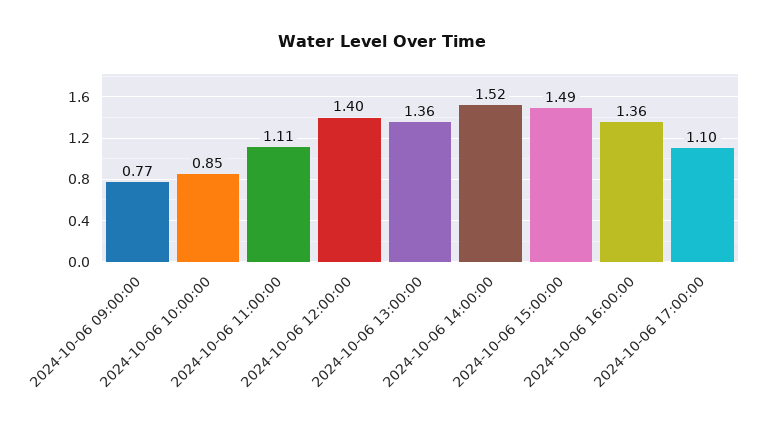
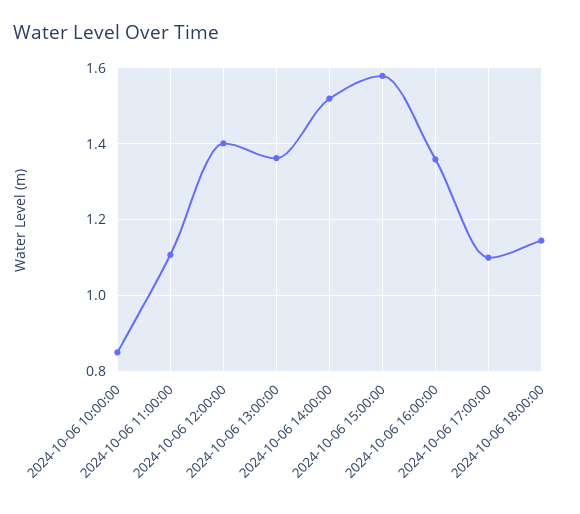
2024-10-06 09:00:00: 0.77 -> none
2024-10-06 15:00:00: 1.49 -> 1.58
2024-10-06 18:00:00: none -> 1.14

